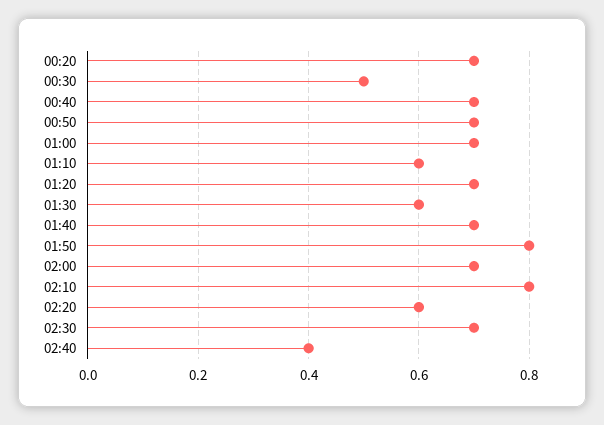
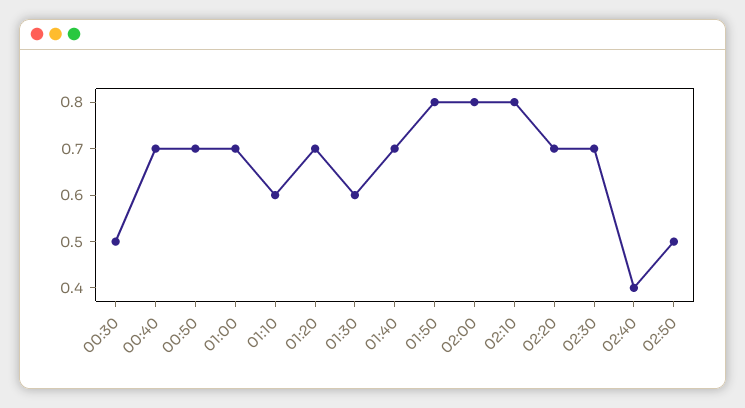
00:20: 0.7 -> none
02:00: 0.7 -> 0.8
02:20: 0.6 -> 0.7
02:50: none -> 0.5

